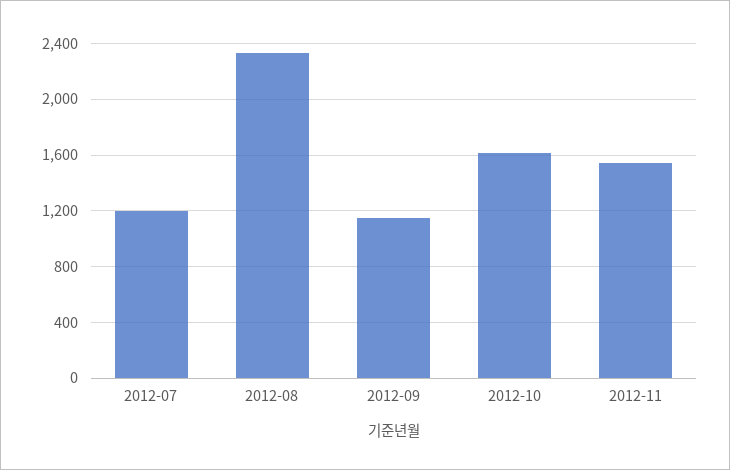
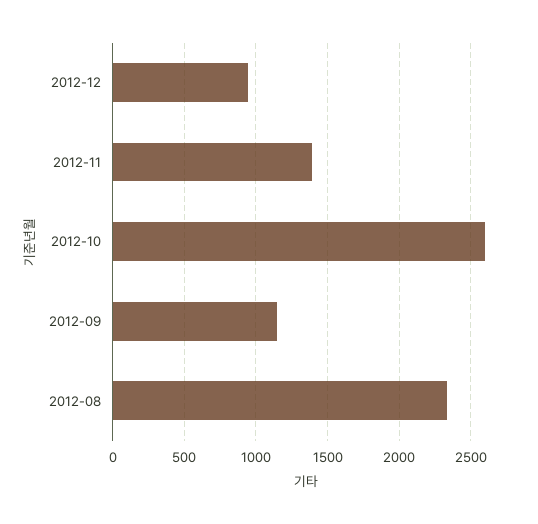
2012-07: 1200 -> none
2012-10: 1600 -> 2600
2012-11: 1550 -> 1400
2012-12: none -> 950

